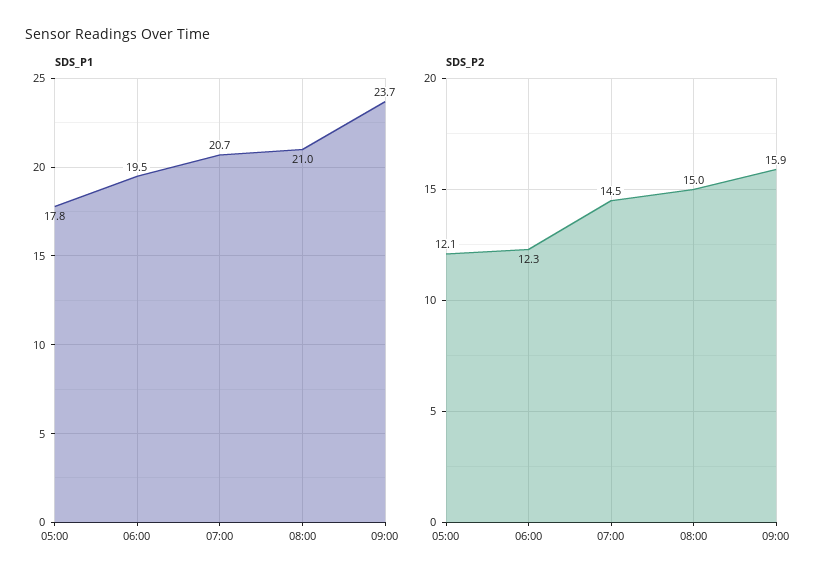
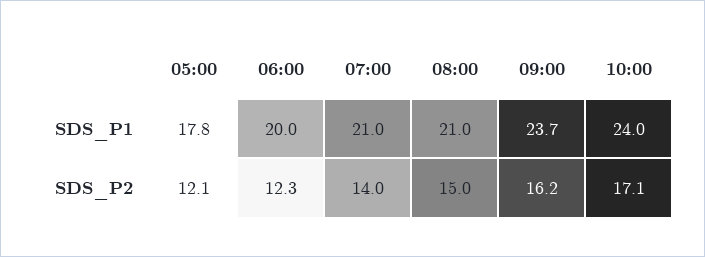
SDS_P1, 06:00: 19.5 -> 20
SDS_P1, 07:00: 20.7 -> 21
SDS_P2, 07:00: 14.5 -> 14
SDS_P2, 09:00: 15.9 -> 16.2
SDS_P1, 10:00: none -> 24
SDS_P2, 10:00: none -> 17.1

